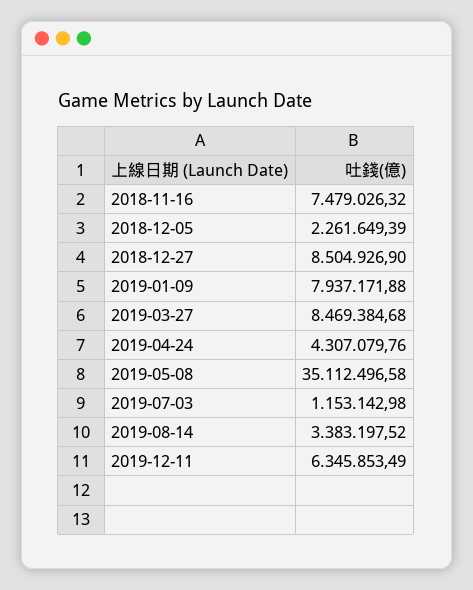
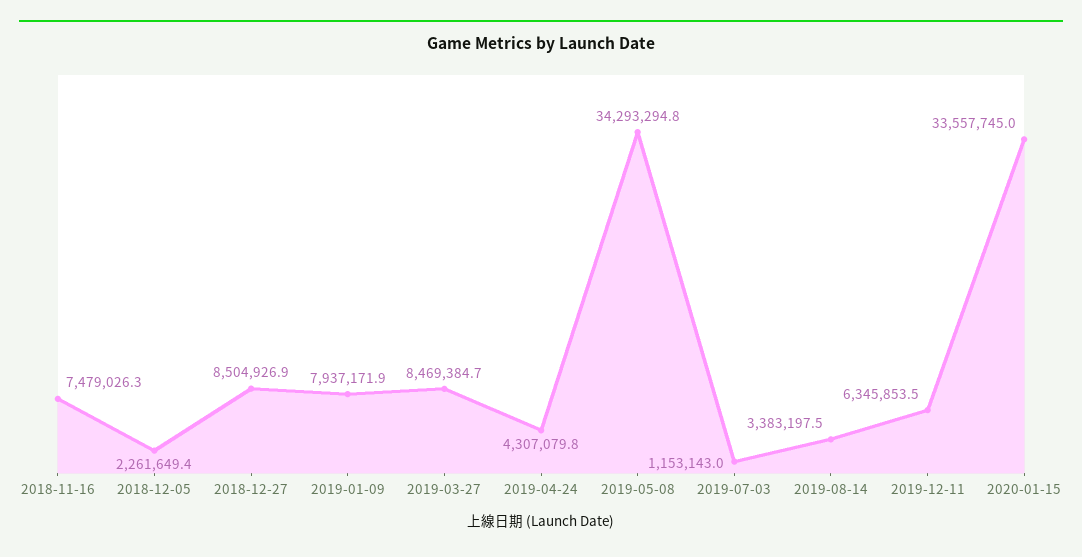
2019-05-08: 35112496.58 -> 34293294.8
2020-01-15: none -> 33557745

